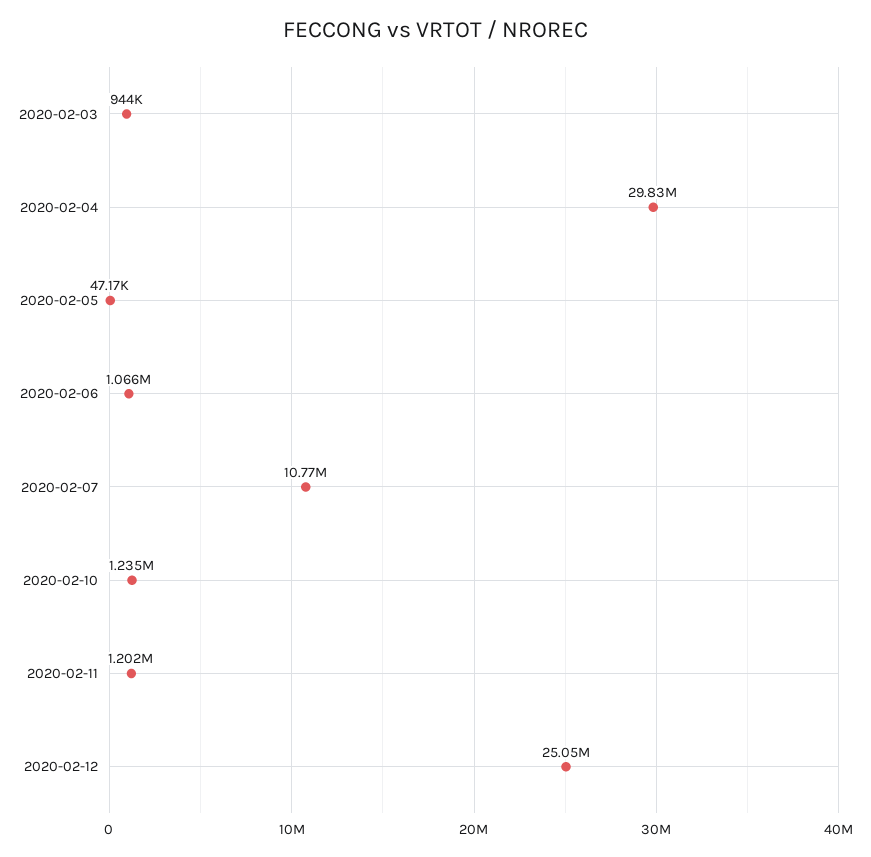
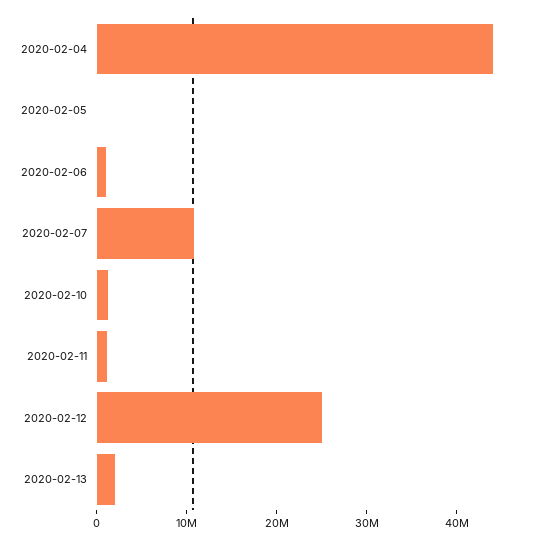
2020-02-03: 944000 -> none
2020-02-04: 29830000 -> 44000000
2020-02-13: none -> 2000000

